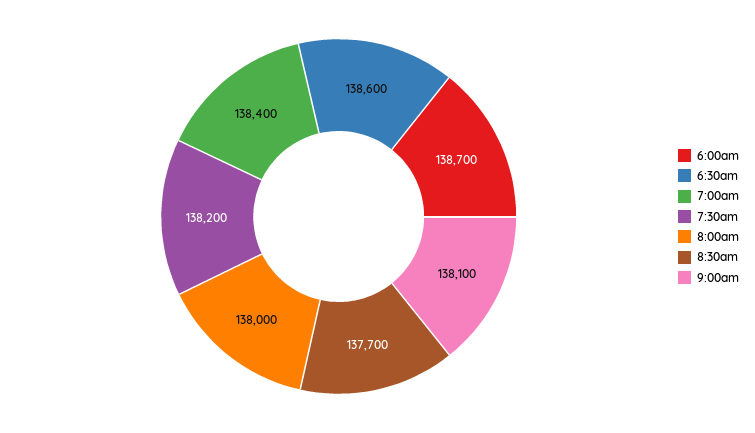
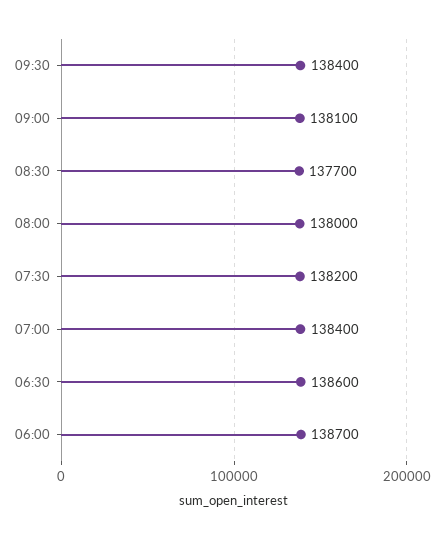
09:30: none -> 138400

